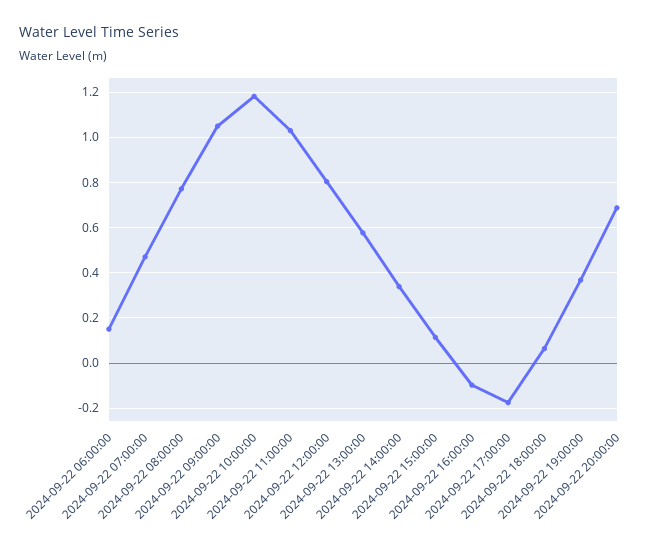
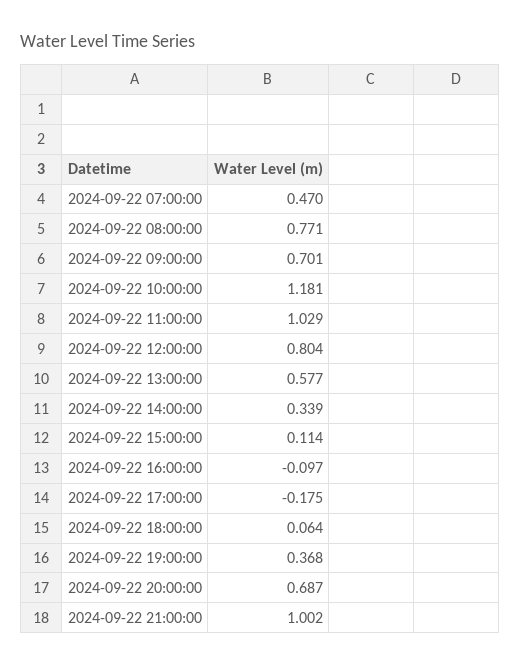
2024-09-22 06:00:00: 0.15 -> none
2024-09-22 09:00:00: 1.05 -> 0.701
2024-09-22 21:00:00: none -> 1.002

